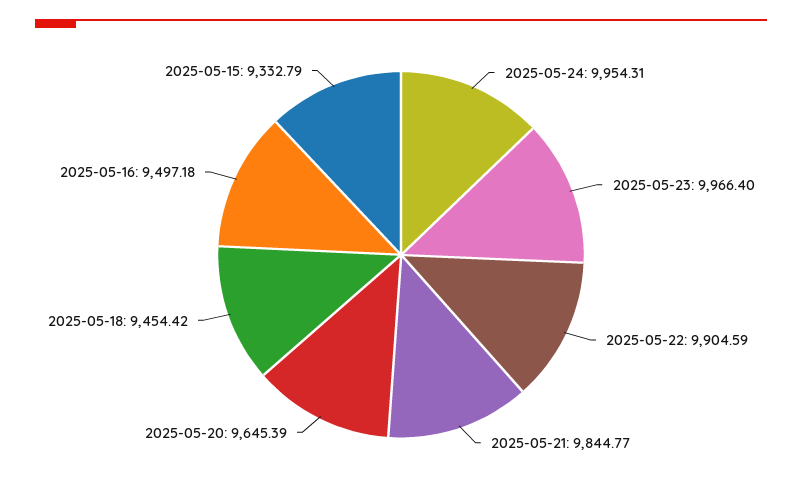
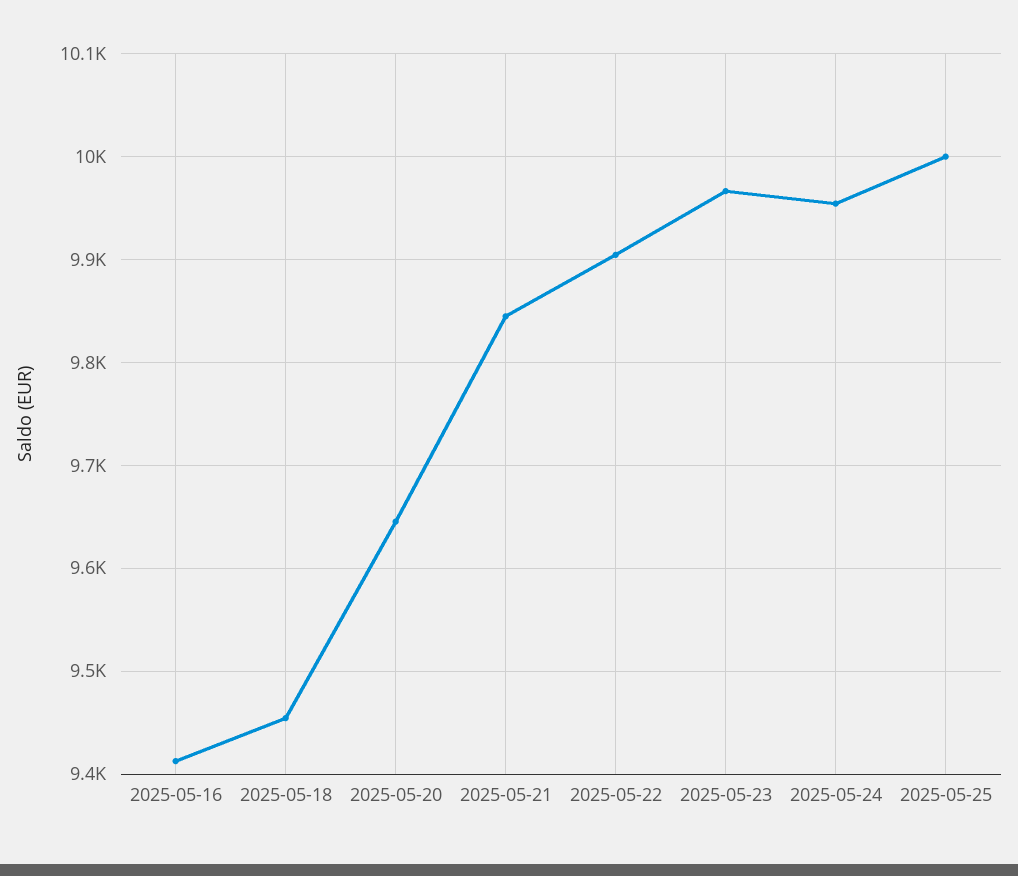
2025-05-16: 9497.18 -> 9410
2025-05-15: 9332.79 -> none
2025-05-25: none -> 10000

